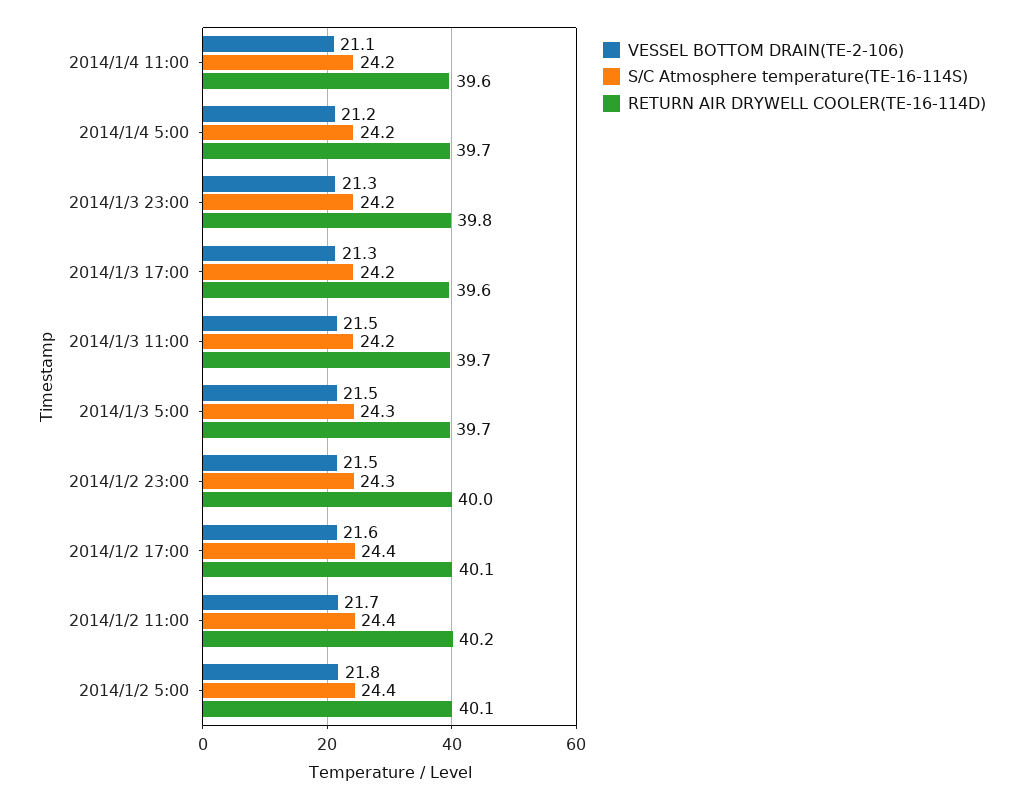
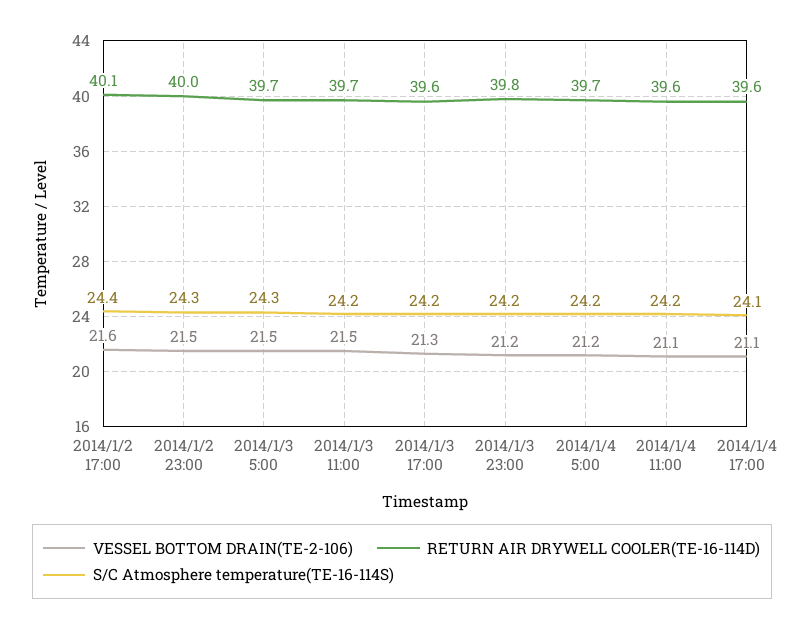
VESSEL BOTTOM DRAIN(TE-2-106), 2014/1/3 23:00: 21.3 -> 21.2
VESSEL BOTTOM DRAIN(TE-2-106), 2014/1/2 11:00: 21.7 -> none
S/C Atmosphere temperature(TE-16-114S), 2014/1/2 11:00: 24.4 -> none
RETURN AIR DRYWELL COOLER(TE-16-114D), 2014/1/2 11:00: 40.2 -> none
VESSEL BOTTOM DRAIN(TE-2-106), 2014/1/2 5:00: 21.8 -> none
S/C Atmosphere temperature(TE-16-114S), 2014/1/2 5:00: 24.4 -> none
RETURN AIR DRYWELL COOLER(TE-16-114D), 2014/1/2 5:00: 40.1 -> none
VESSEL BOTTOM DRAIN(TE-2-106), 2014/1/4 17:00: none -> 21.1
RETURN AIR DRYWELL COOLER(TE-16-114D), 2014/1/4 17:00: none -> 39.6
S/C Atmosphere temperature(TE-16-114S), 2014/1/4 17:00: none -> 24.1

